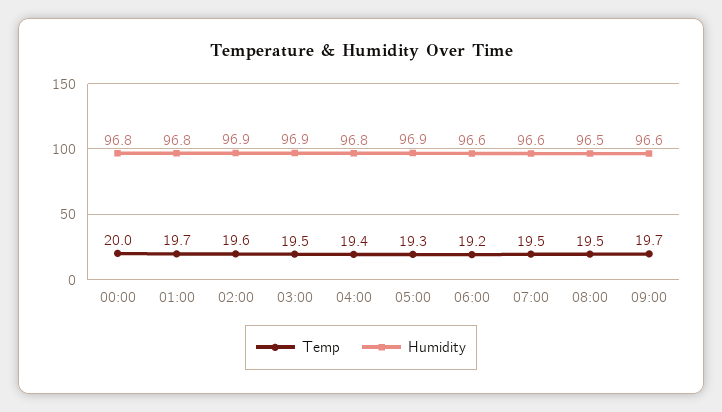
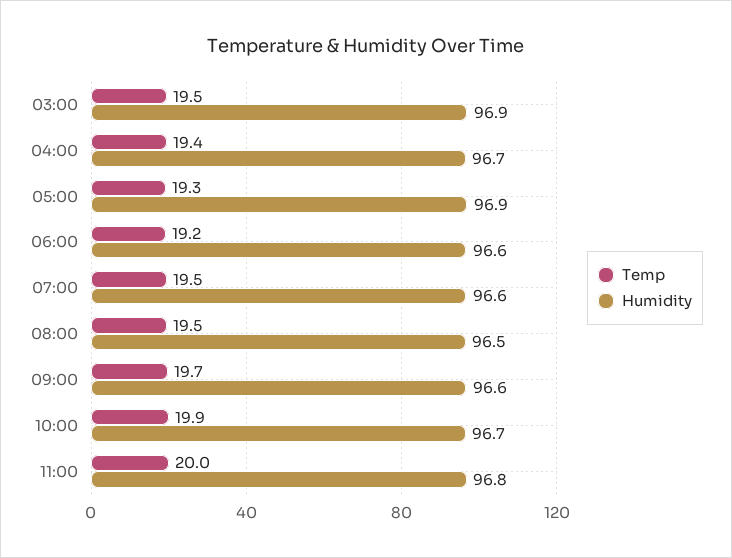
Temp, 00:00: 20 -> none
Humidity, 00:00: 96.8 -> none
Temp, 01:00: 19.7 -> none
Humidity, 01:00: 96.8 -> none
Temp, 02:00: 19.6 -> none
Humidity, 02:00: 96.9 -> none
Humidity, 04:00: 96.8 -> 96.7
Temp, 10:00: none -> 19.9
Humidity, 10:00: none -> 96.7
Temp, 11:00: none -> 20
Humidity, 11:00: none -> 96.8

